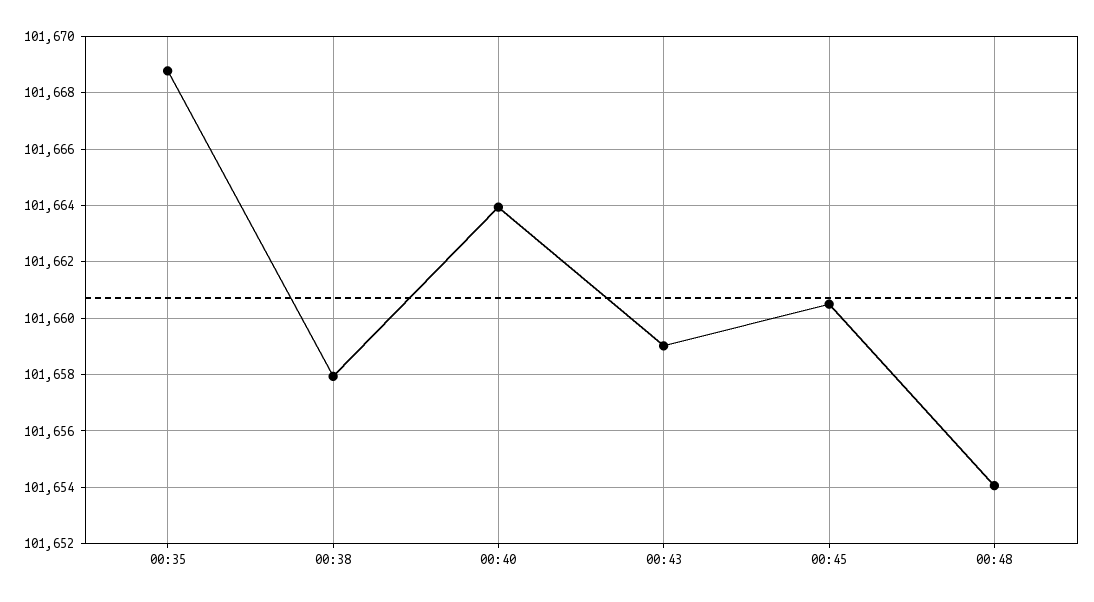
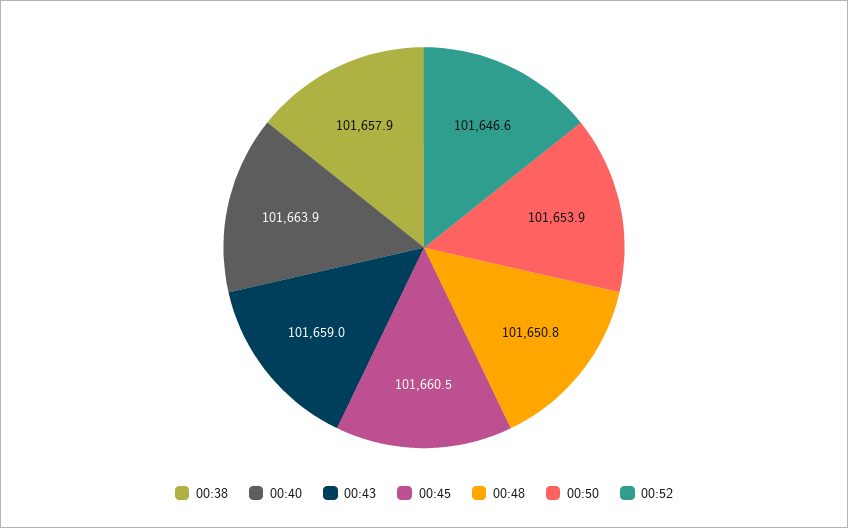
00:35: 101668.75 -> none
00:48: 101654 -> 101650.8
00:50: none -> 101653.9
00:52: none -> 101646.6

